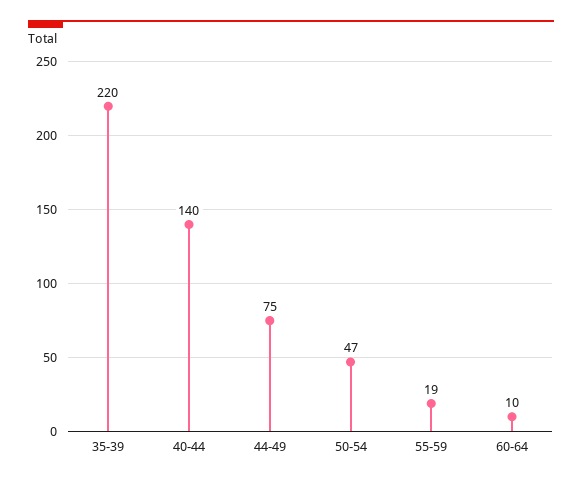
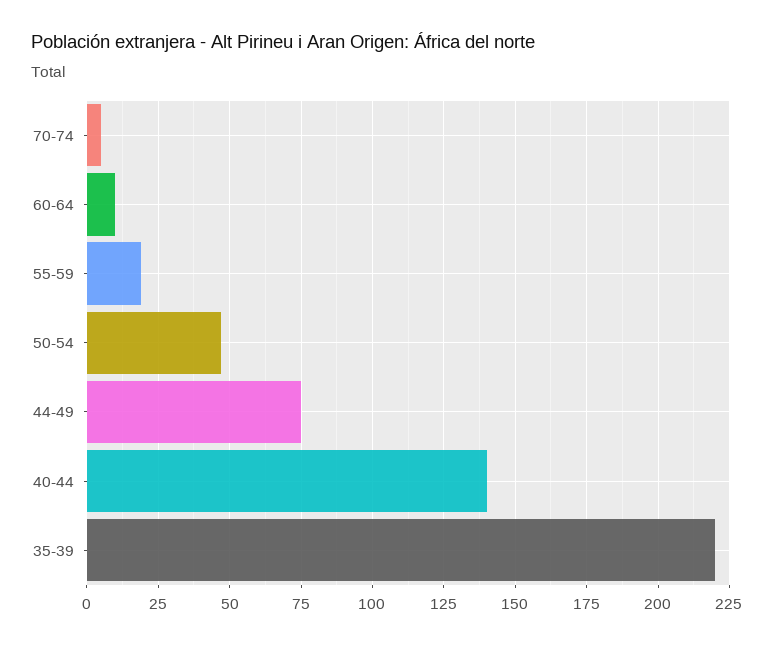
70-74: none -> 5

